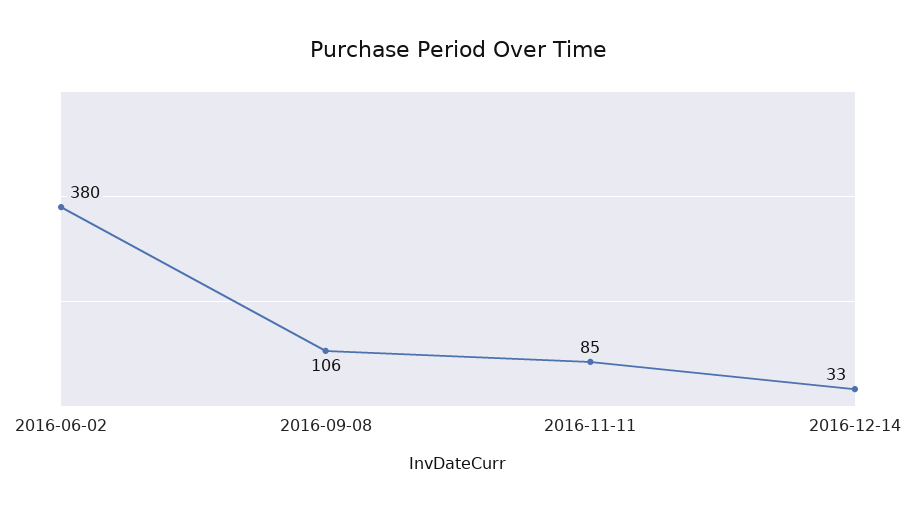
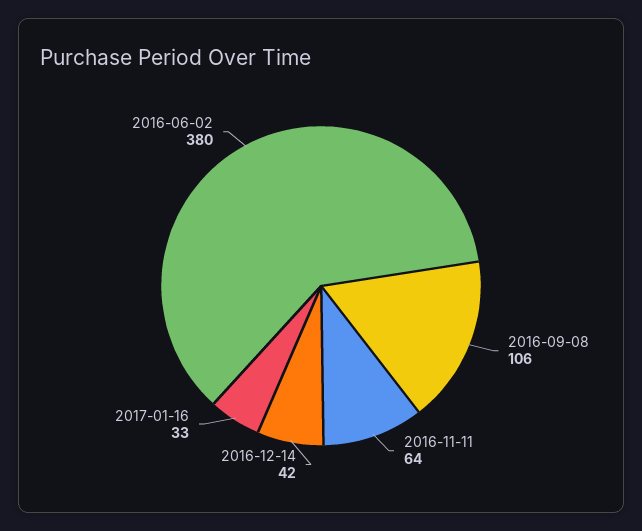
2016-11-11: 85 -> 64
2016-12-14: 33 -> 42
2017-01-16: none -> 33

